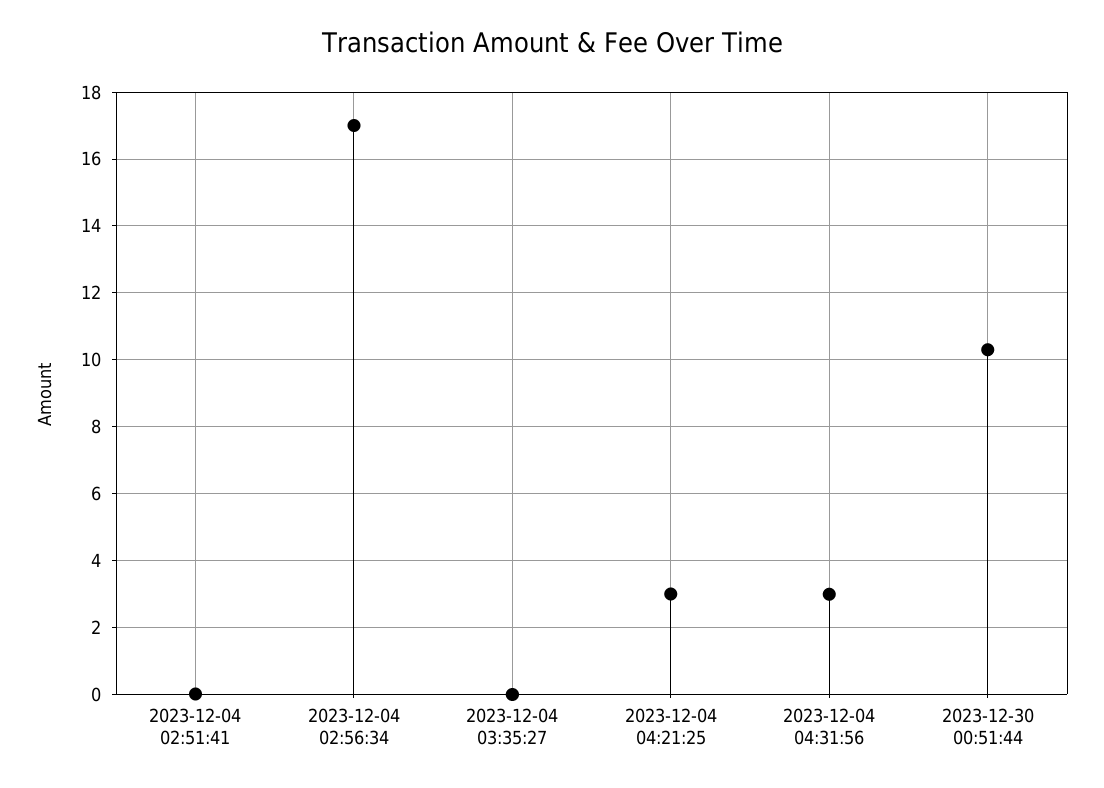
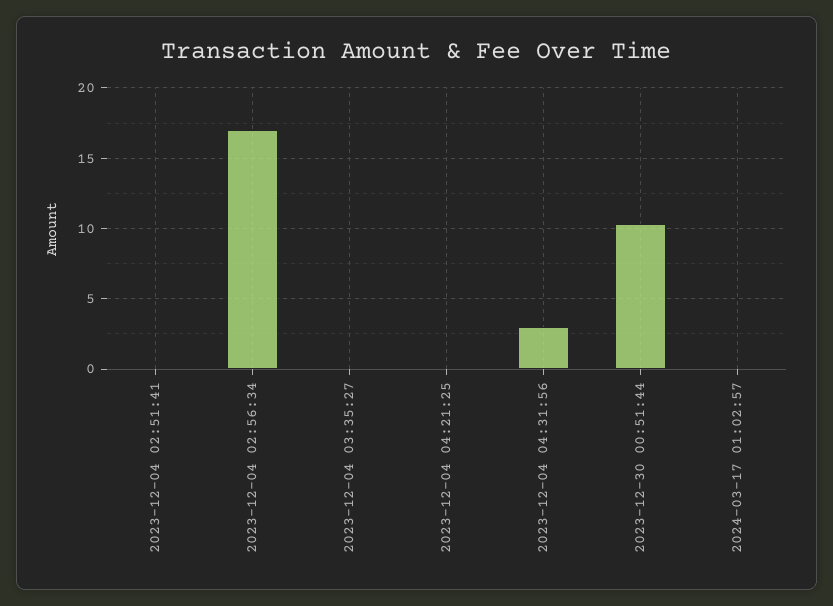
2023-12-04 04:21:25: 3 -> 0
2024-03-17 01:02:57: none -> 0

